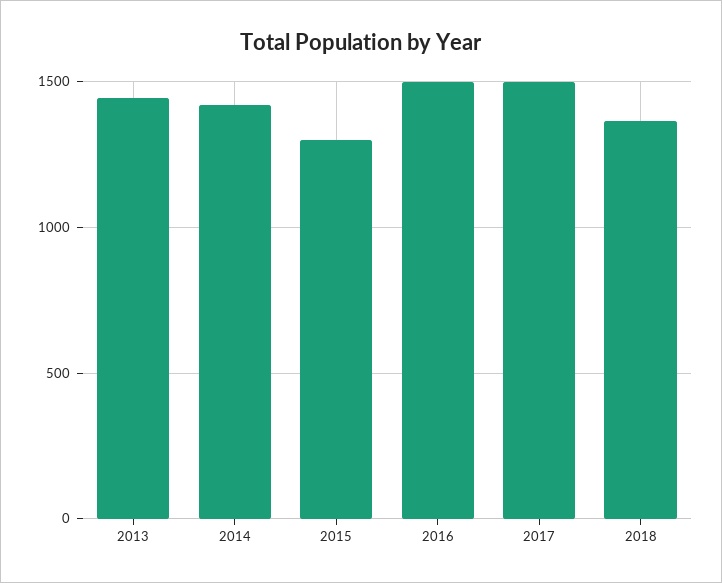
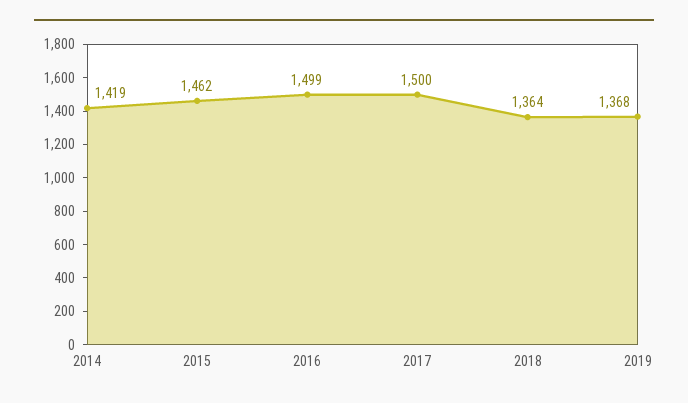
2013: 1450 -> none
2015: 1300 -> 1462
2019: none -> 1368

